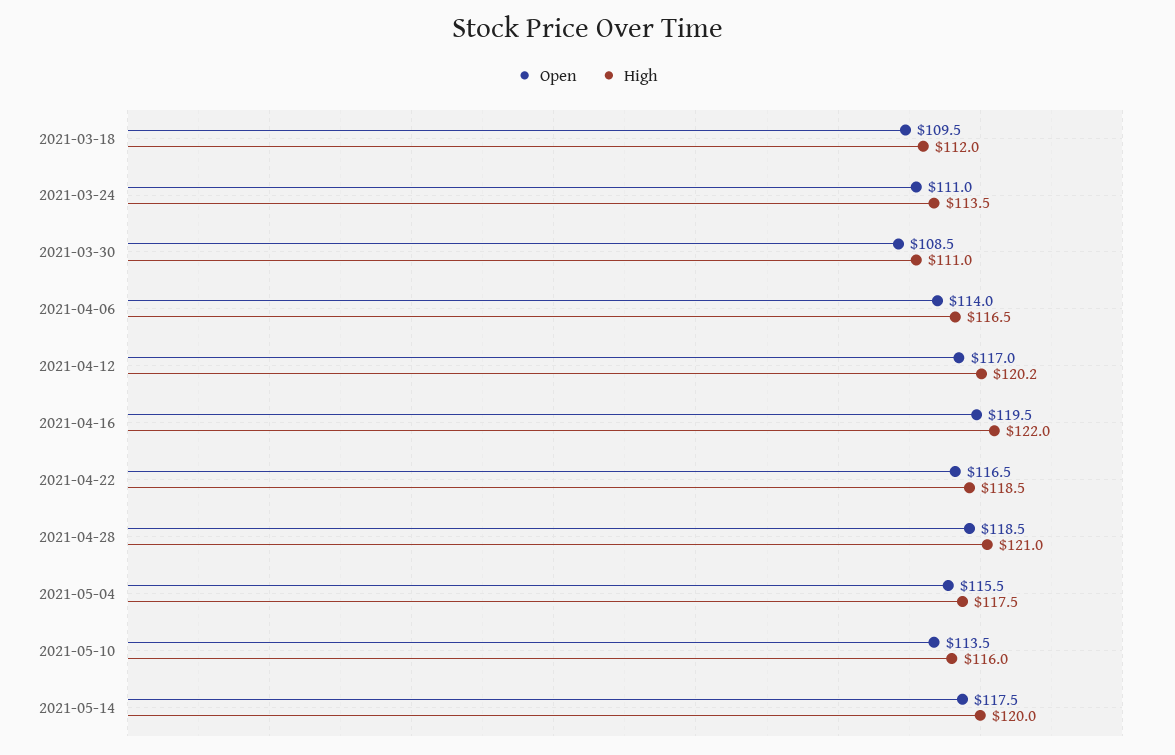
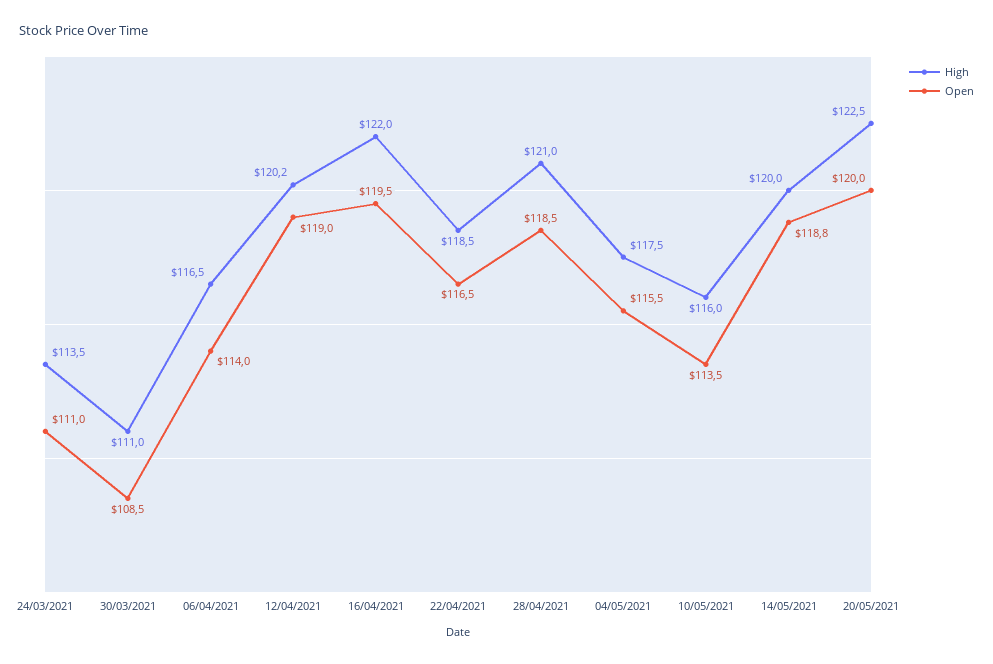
Open, 2021-03-18: 109.5 -> none
High, 2021-03-18: 112 -> none
Open, 2021-04-12: 117 -> 119
Open, 2021-05-14: 117.5 -> 118.8
High, 20/05/2021: none -> 122.5
Open, 20/05/2021: none -> 120

